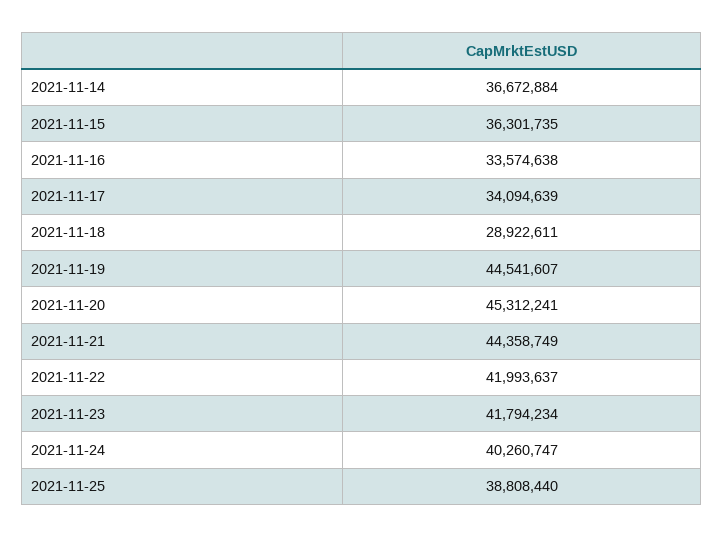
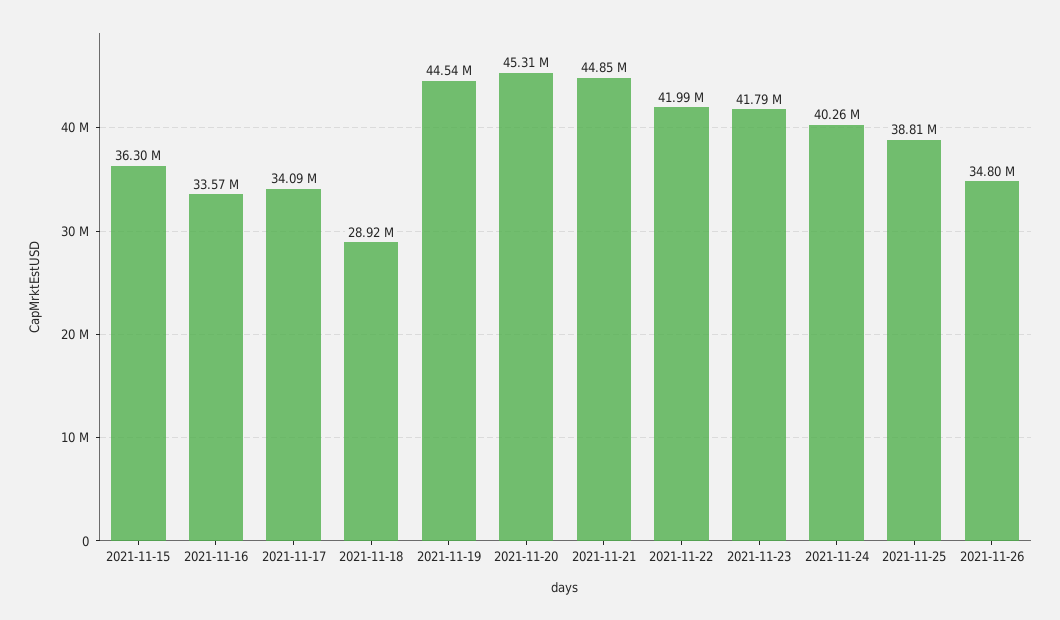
2021-11-14: 36672884 -> none
2021-11-21: 44358749 -> 44850000
2021-11-26: none -> 34800000

